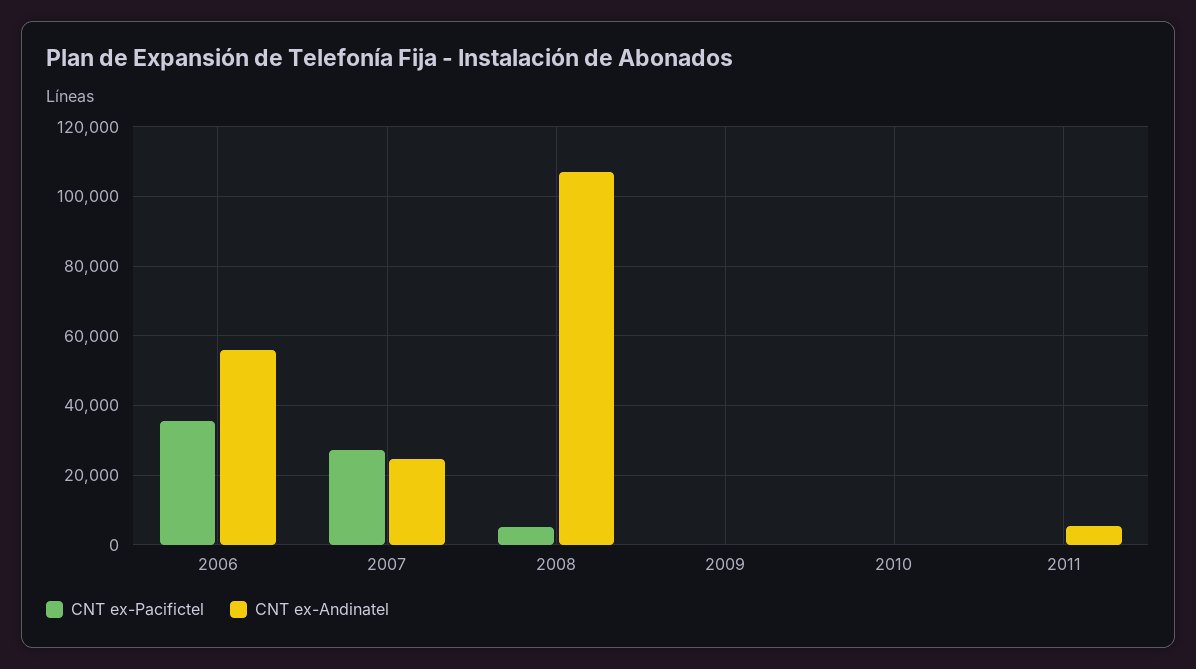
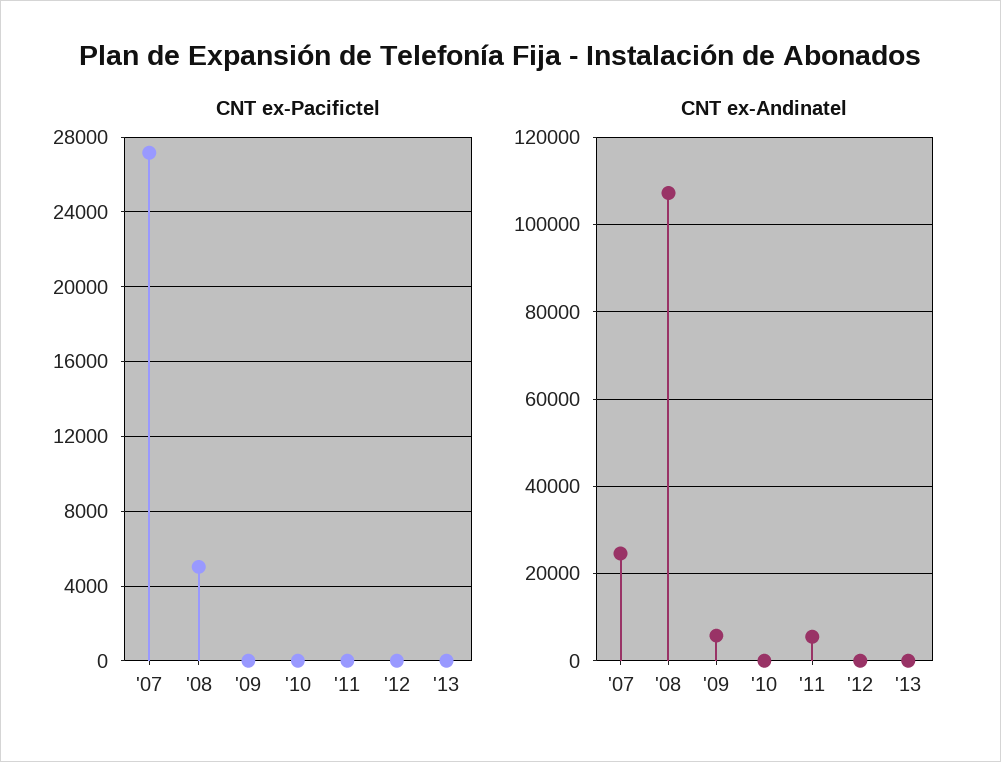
CNT ex-Pacifictel, 2006: 36000 -> none
CNT ex-Andinatel, 2006: 56000 -> none
CNT ex-Andinatel, 2009: 0 -> 6000
CNT ex-Pacifictel, '12: none -> 0
CNT ex-Pacifictel, '13: none -> 0
CNT ex-Andinatel, '12: none -> 0
CNT ex-Andinatel, '13: none -> 0

